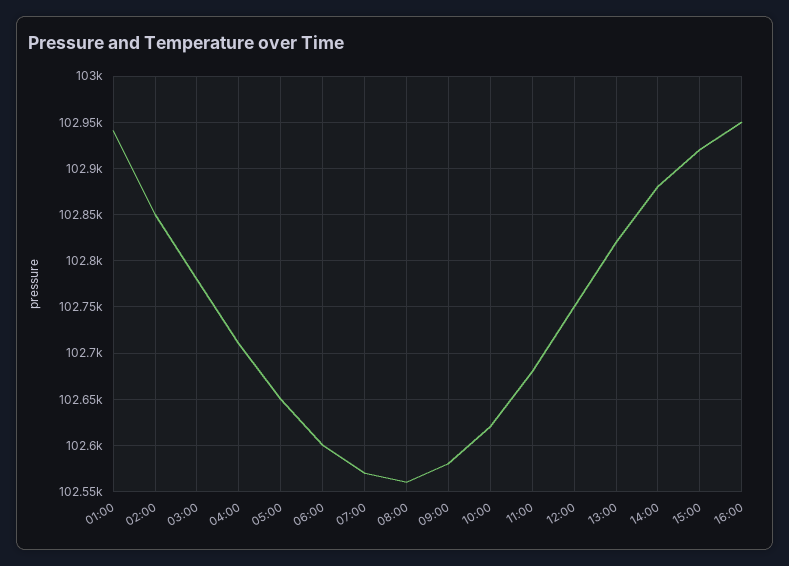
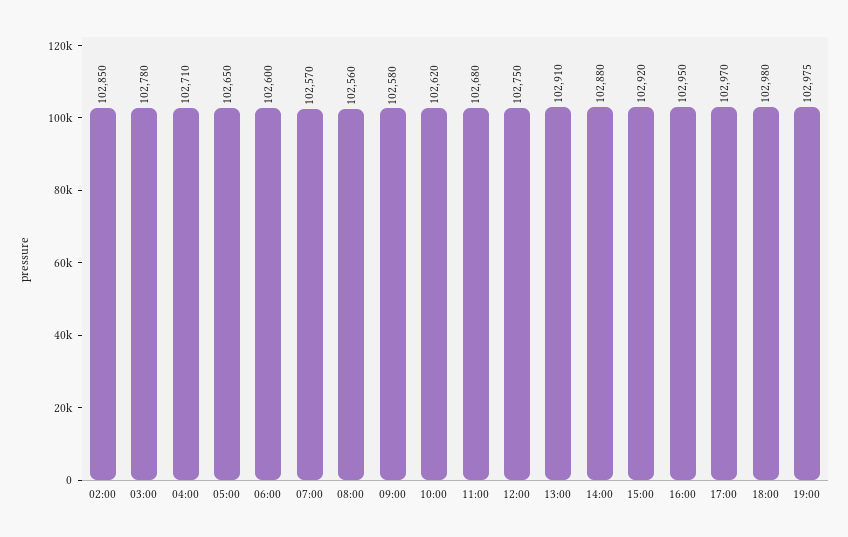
01:00: 102940 -> none
13:00: 102820 -> 102910
17:00: none -> 102970
18:00: none -> 102980
19:00: none -> 102975

